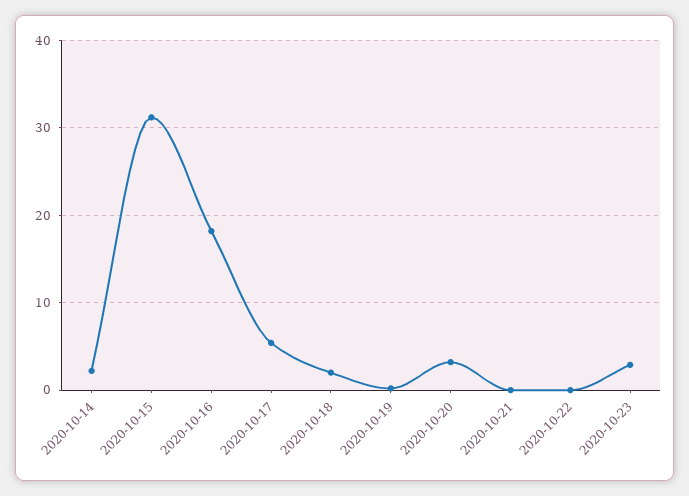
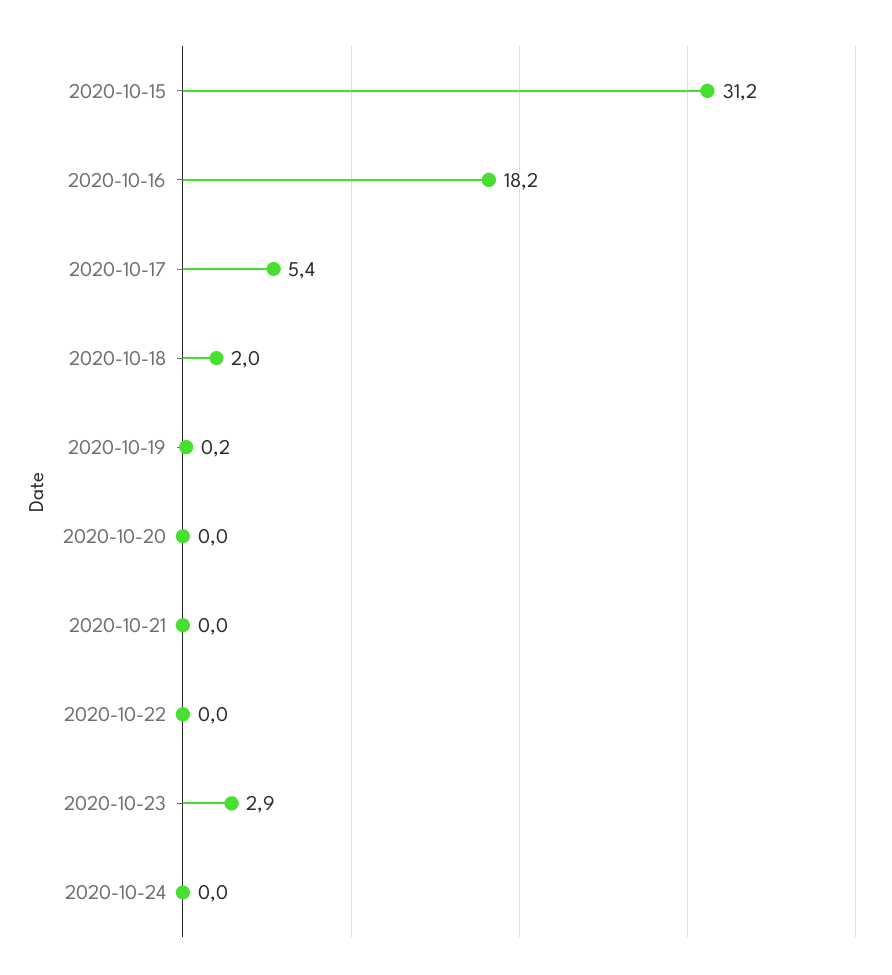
2020-10-14: 2 -> none
2020-10-20: 3 -> 0
2020-10-24: none -> 0

